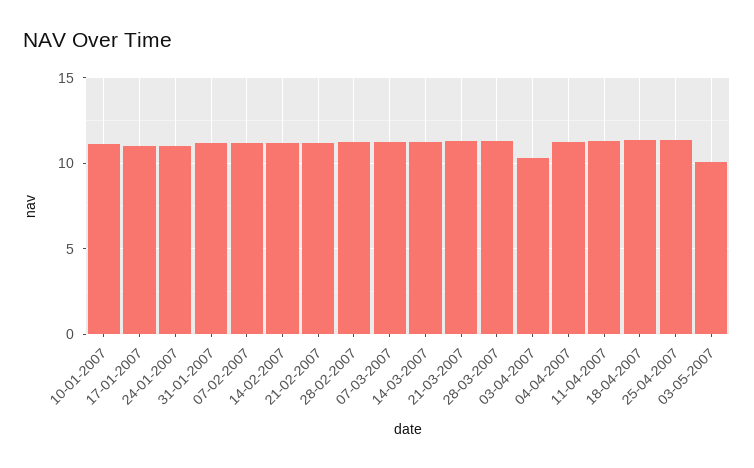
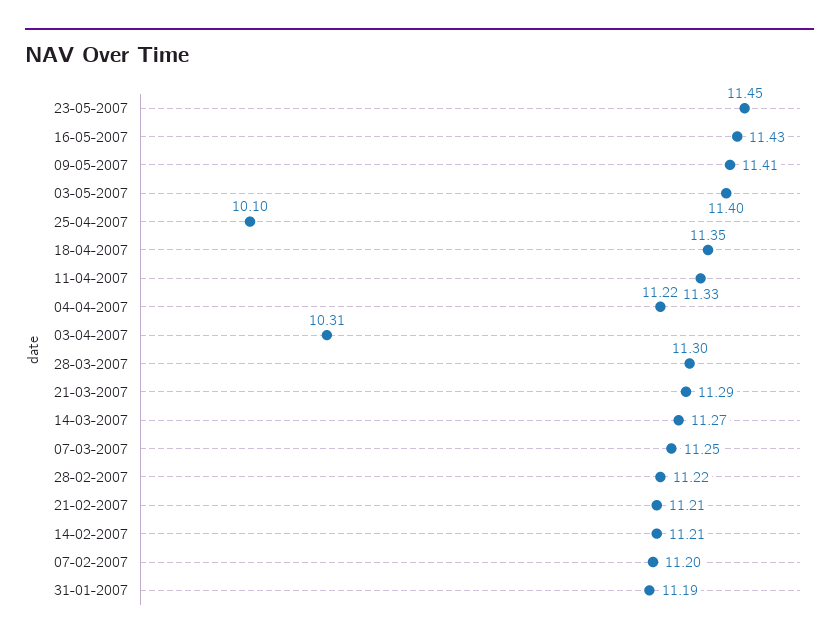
10-01-2007: 11 -> none
17-01-2007: 11 -> none
24-01-2007: 11 -> none
25-04-2007: 11.5 -> 10.1
03-05-2007: 10 -> 11.4
23-05-2007: none -> 11.45
16-05-2007: none -> 11.43
09-05-2007: none -> 11.41

